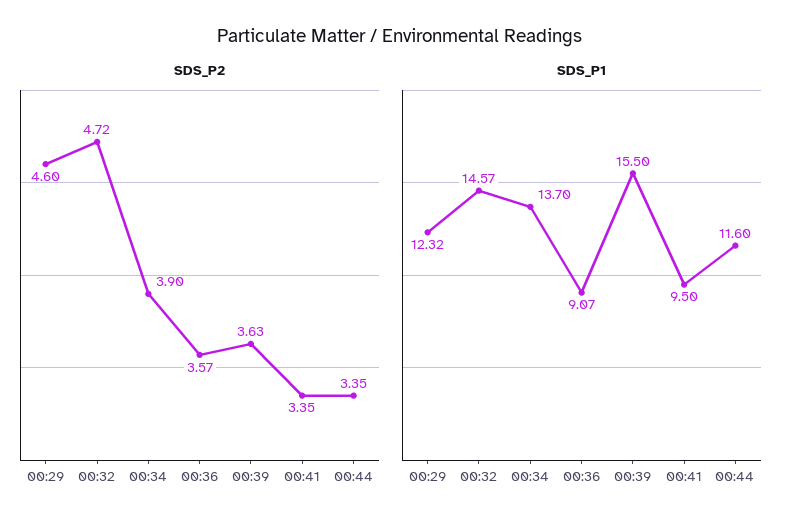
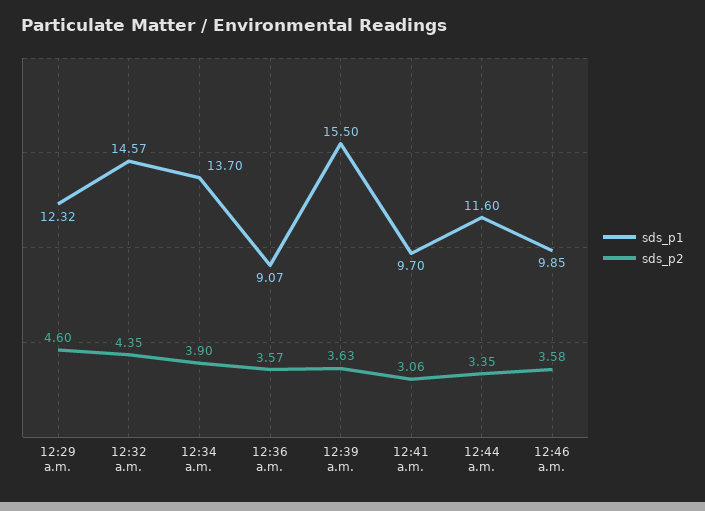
SDS_P2, 00:32: 4.72 -> 4.35
SDS_P2, 00:41: 3.35 -> 3.06
SDS_P1, 00:41: 9.5 -> 9.7
SDS_P1, 12:46 a.m.: none -> 9.85
SDS_P2, 12:46 a.m.: none -> 3.58

